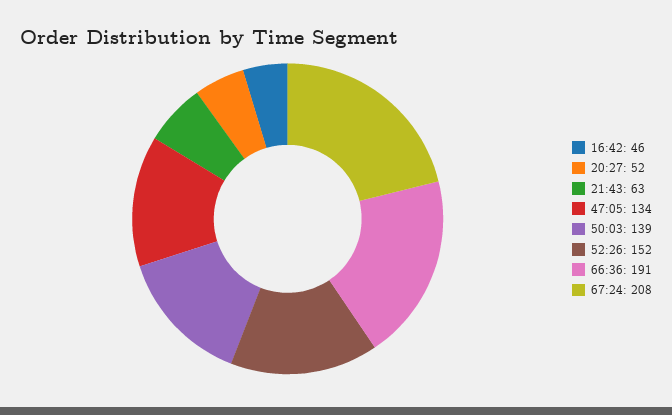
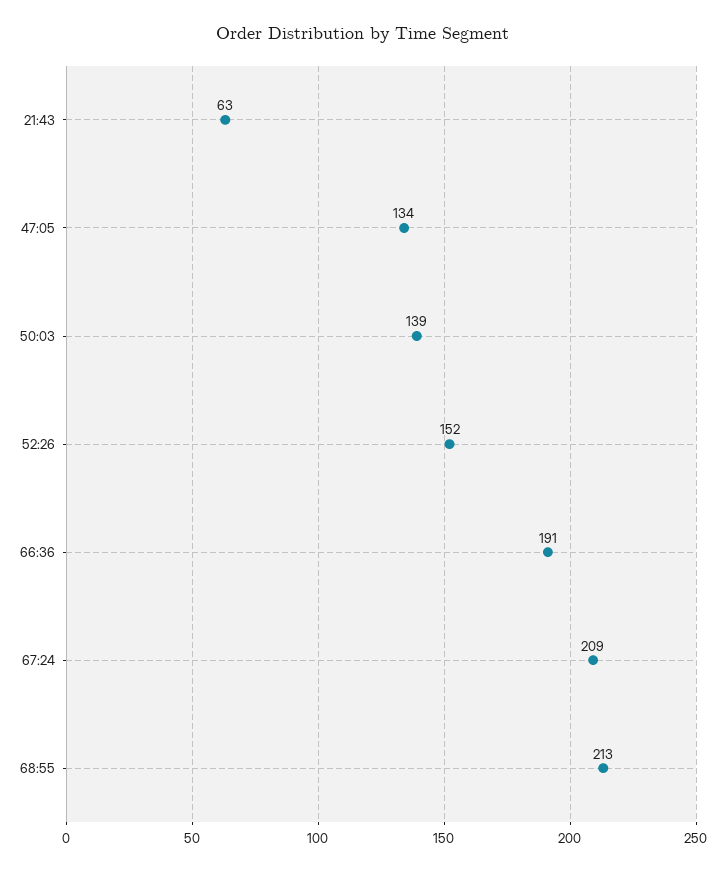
16:42: 46 -> none
20:27: 52 -> none
67:24: 208 -> 209
68:55: none -> 213

